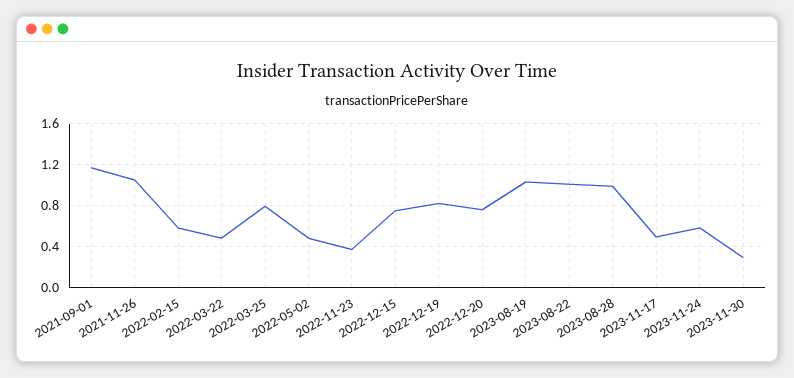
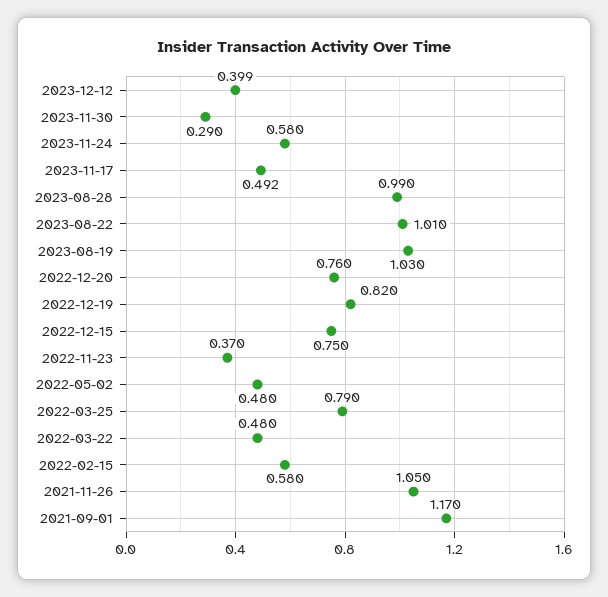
2023-12-12: none -> 0.399

